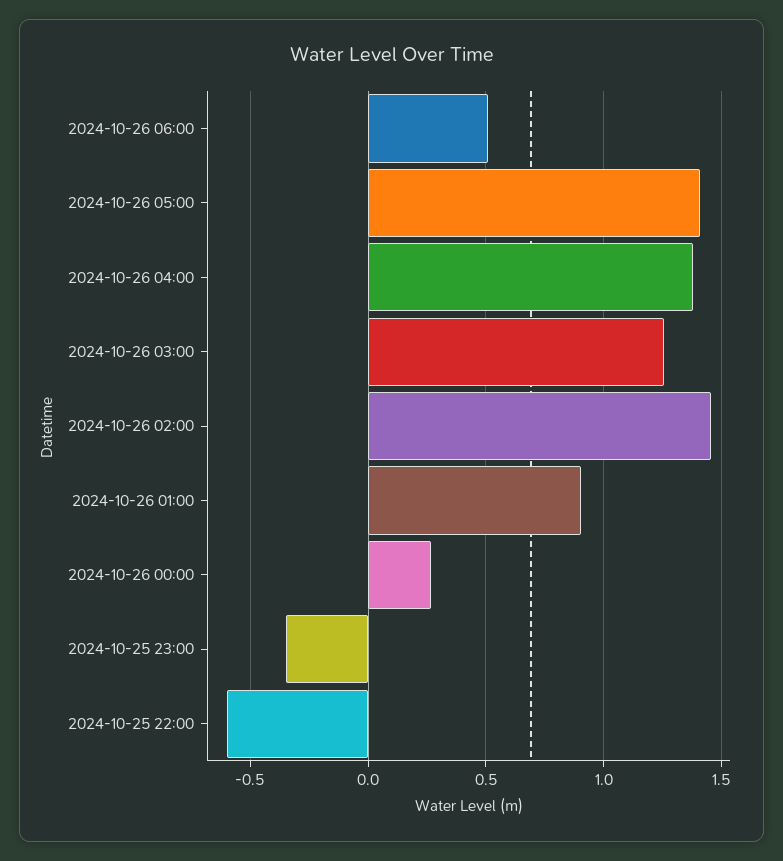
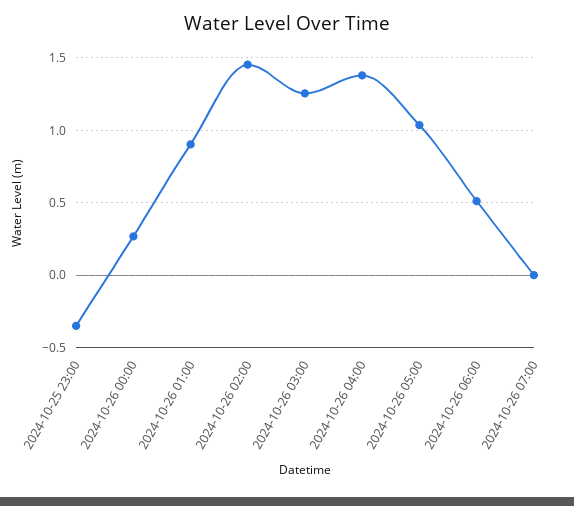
2024-10-26 05:00: 1.4 -> 1.05
2024-10-25 22:00: -0.6 -> none
2024-10-26 07:00: none -> 0

